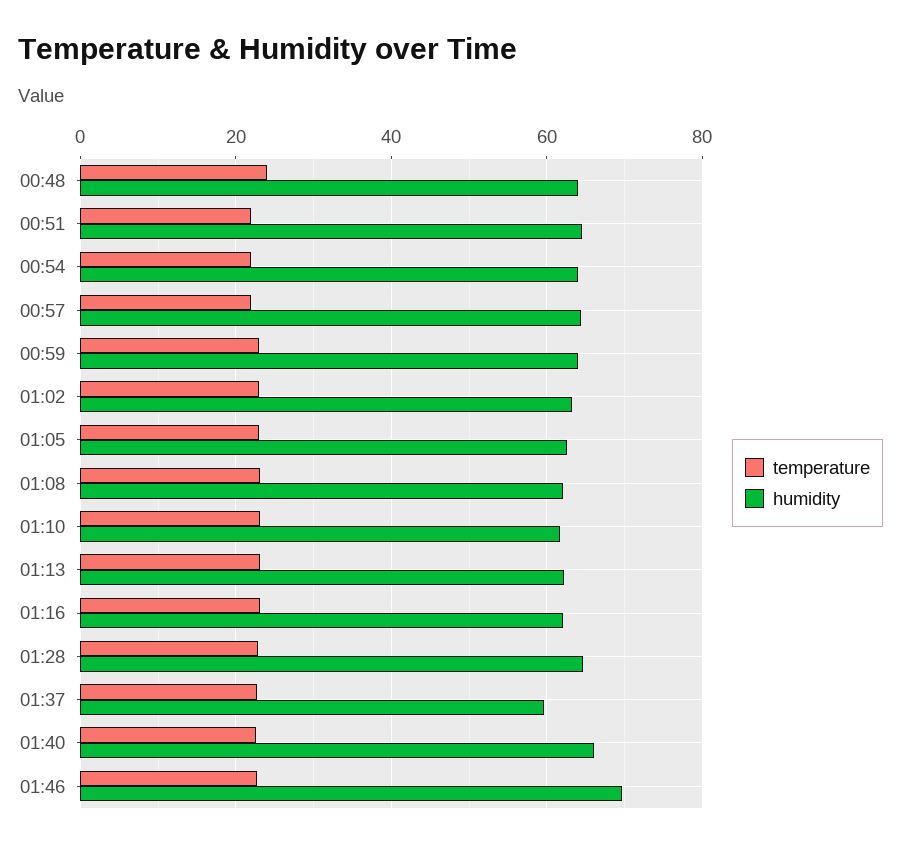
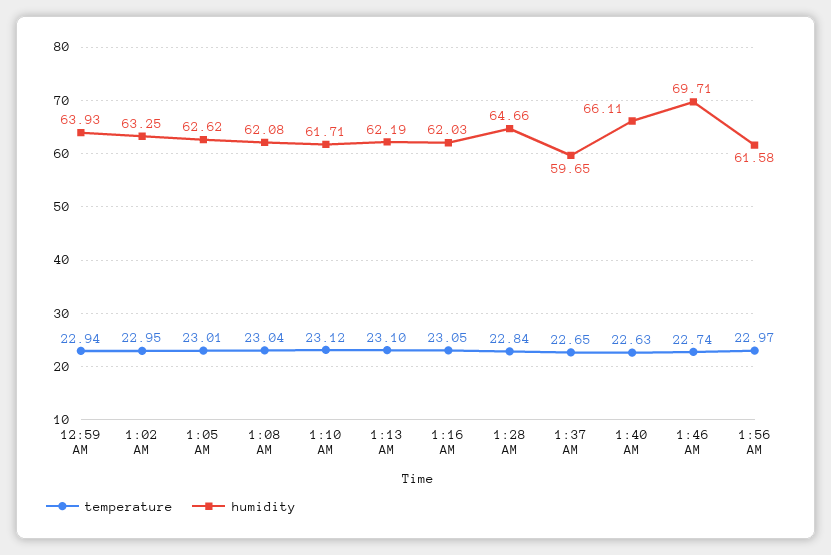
temperature, 00:48: 24 -> none
humidity, 00:48: 64 -> none
temperature, 00:51: 22 -> none
humidity, 00:51: 64 -> none
temperature, 00:54: 22 -> none
humidity, 00:54: 64 -> none
temperature, 00:57: 22 -> none
humidity, 00:57: 64 -> none
temperature, 1:56 AM: none -> 22.97
humidity, 1:56 AM: none -> 61.58

